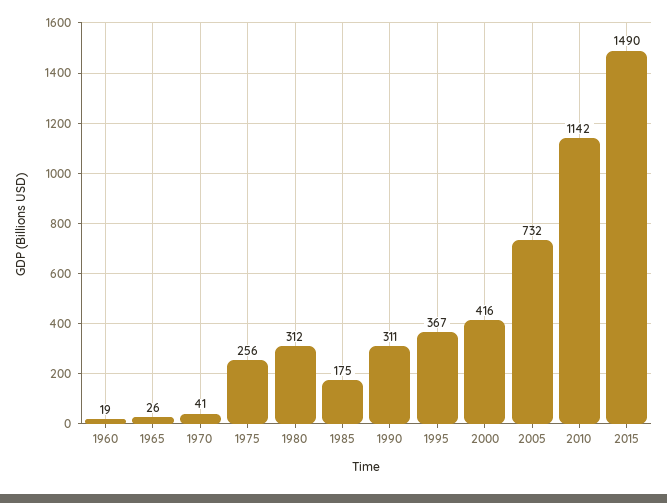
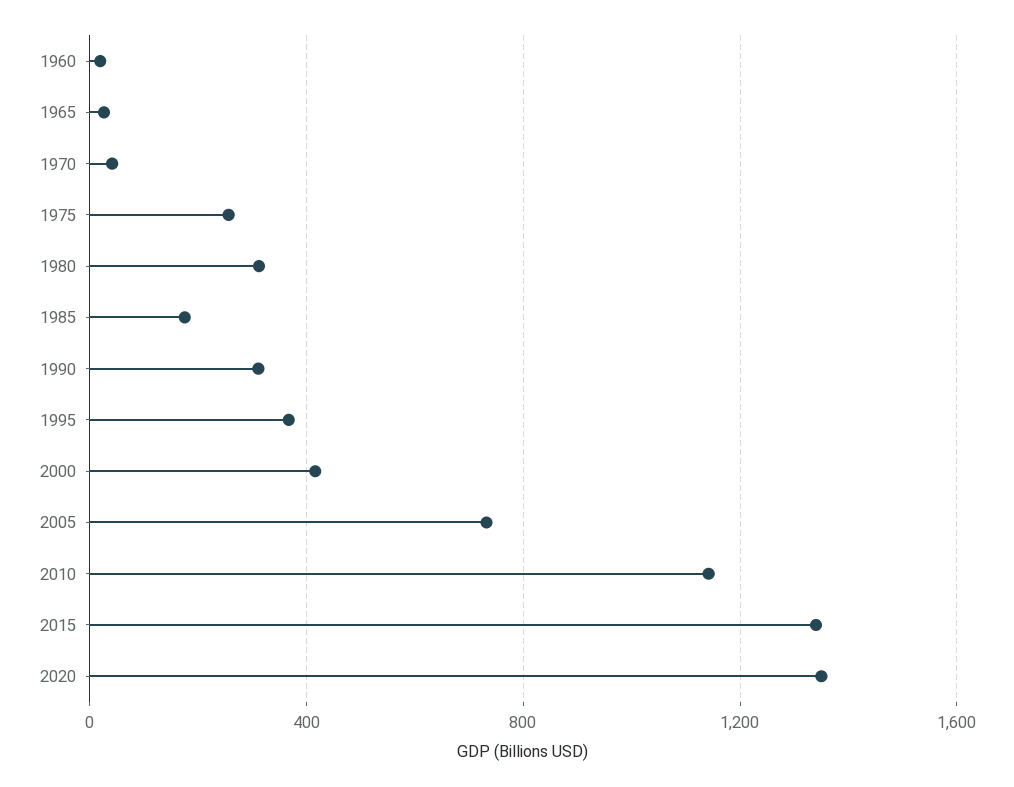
2015: 1490 -> 1350
2020: none -> 1350

